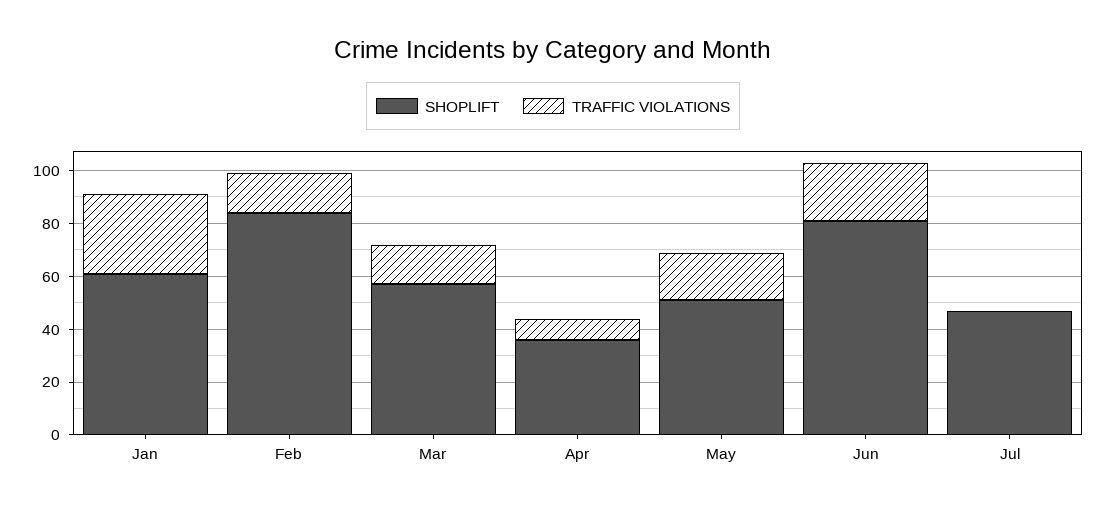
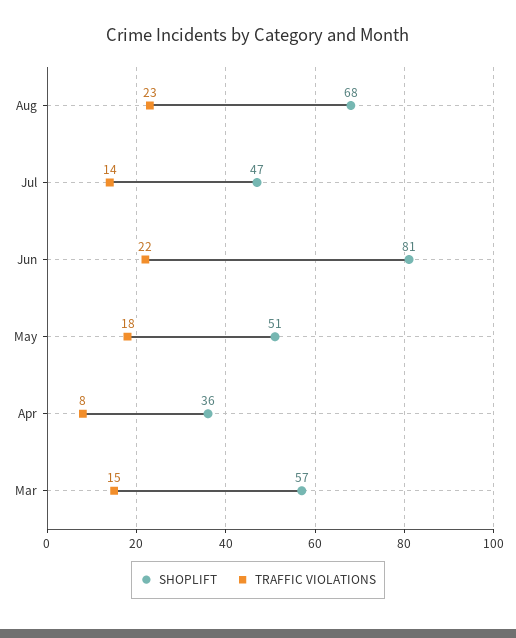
SHOPLIFT, Jan: 60 -> none
TRAFFIC VIOLATIONS, Jan: 30 -> none
SHOPLIFT, Feb: 85 -> none
TRAFFIC VIOLATIONS, Feb: 15 -> none
TRAFFIC VIOLATIONS, Jul: 0 -> 14
SHOPLIFT, Aug: none -> 68
TRAFFIC VIOLATIONS, Aug: none -> 23

